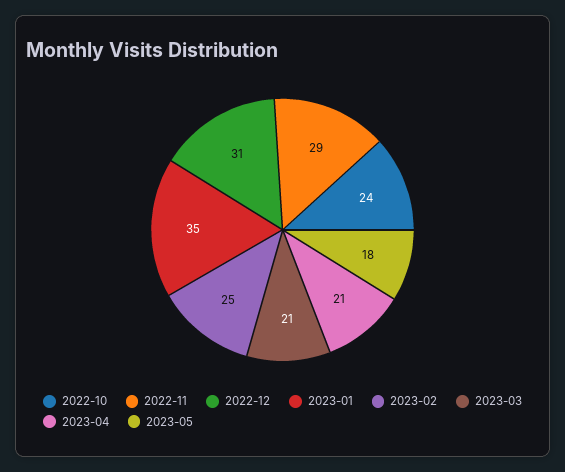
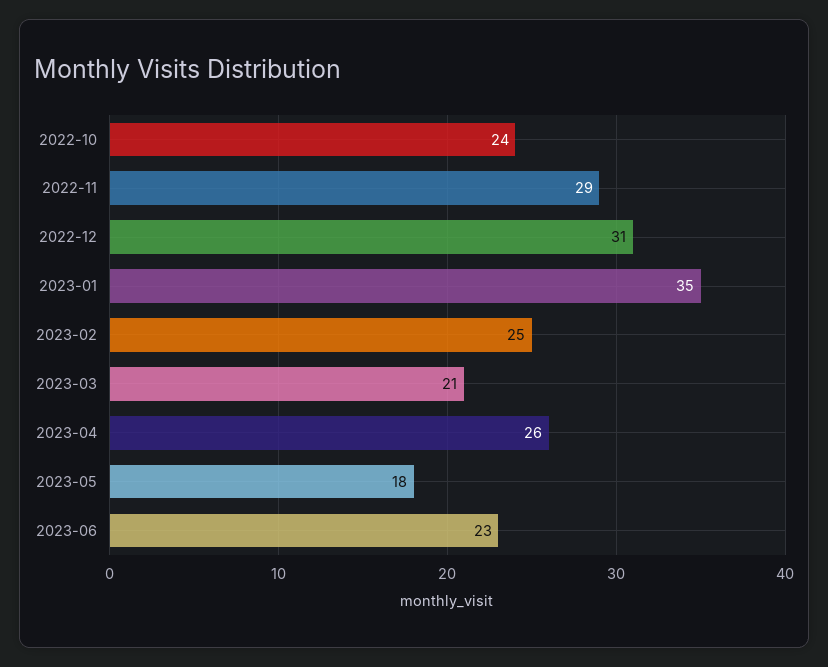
2023-04: 21 -> 26
2023-06: none -> 23

